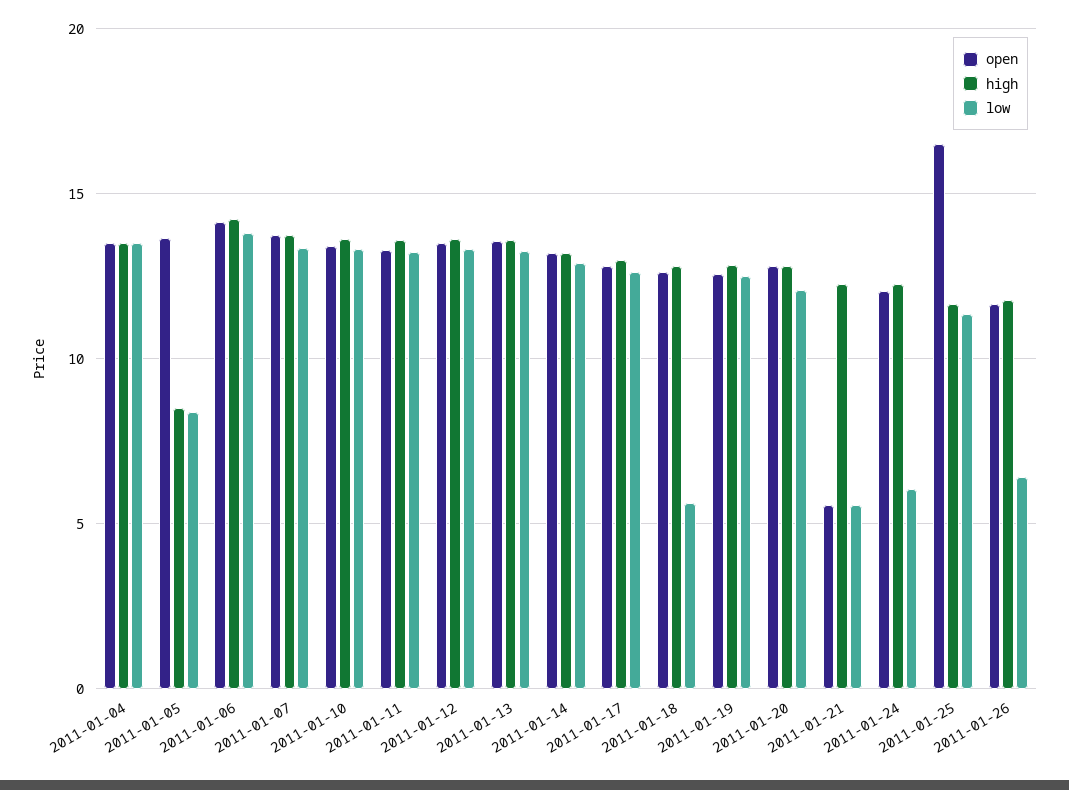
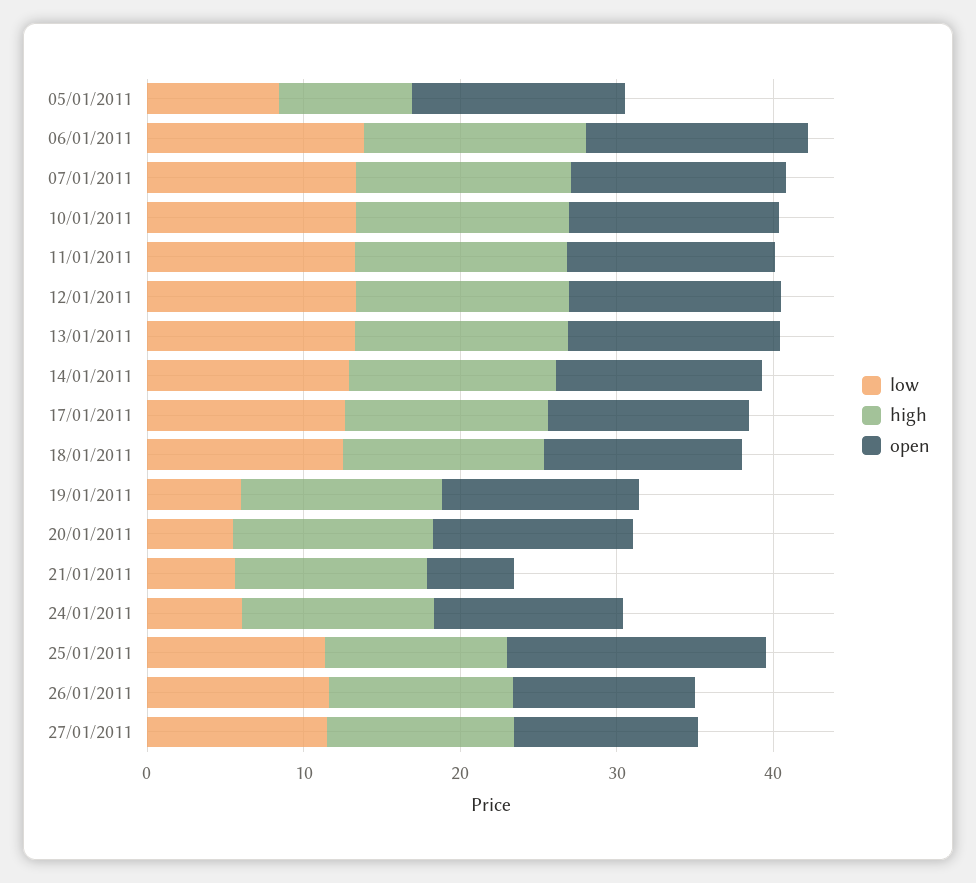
open, 2011-01-04: 13.5 -> none
high, 2011-01-04: 13.5 -> none
low, 2011-01-04: 13.5 -> none
low, 2011-01-18: 5.5 -> 12
low, 2011-01-19: 12.5 -> 6
low, 2011-01-20: 12 -> 6
low, 2011-01-26: 6.5 -> 12
low, 27/01/2011: none -> 12
high, 27/01/2011: none -> 12
open, 27/01/2011: none -> 12

